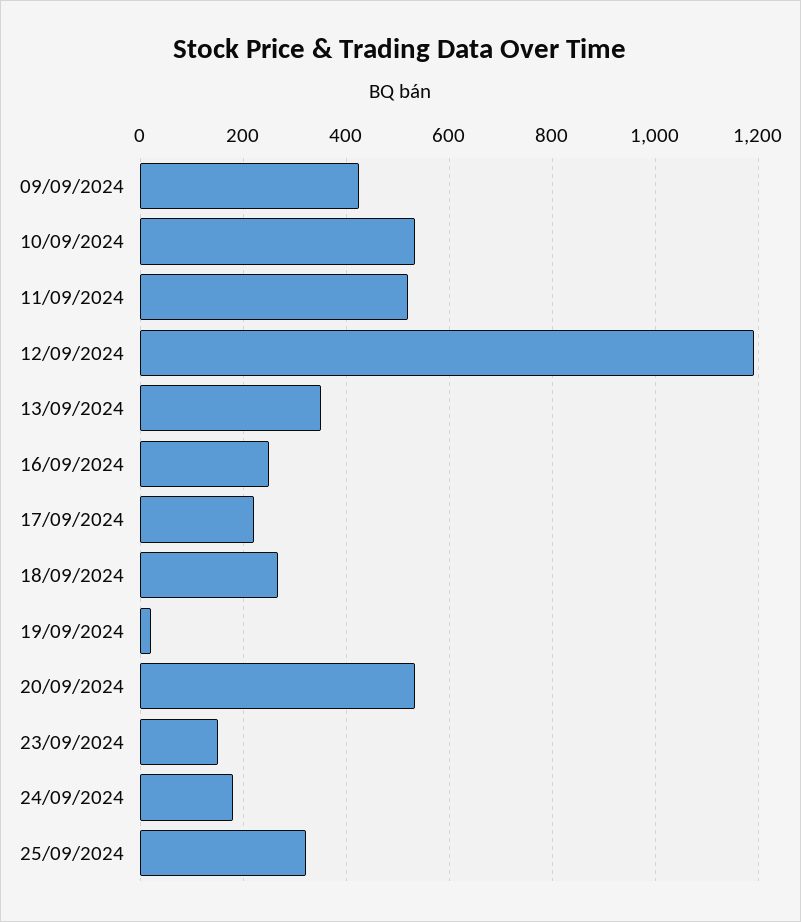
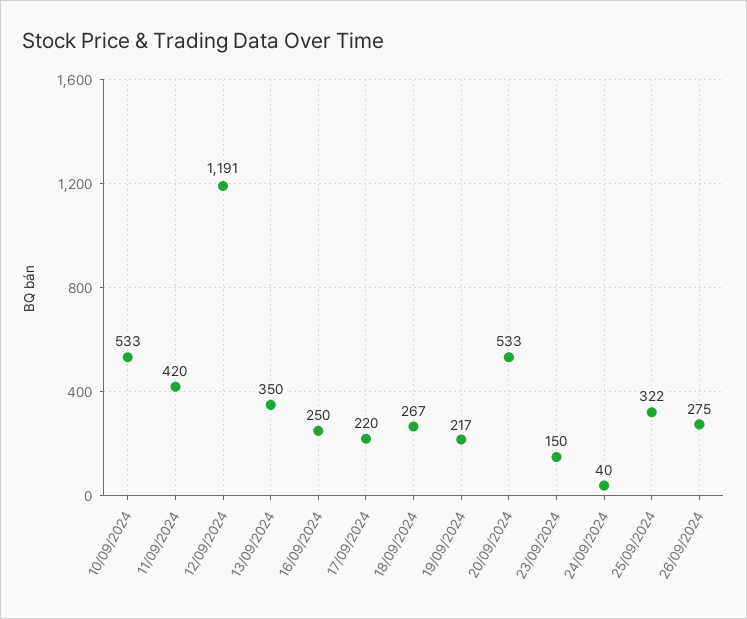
09/09/2024: 420 -> none
11/09/2024: 520 -> 420
19/09/2024: 20 -> 217
24/09/2024: 180 -> 40
26/09/2024: none -> 275

